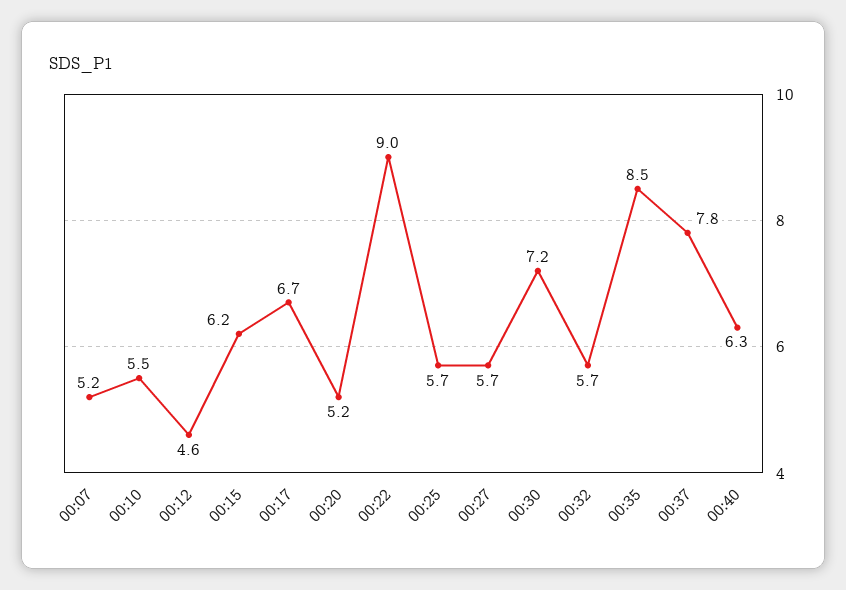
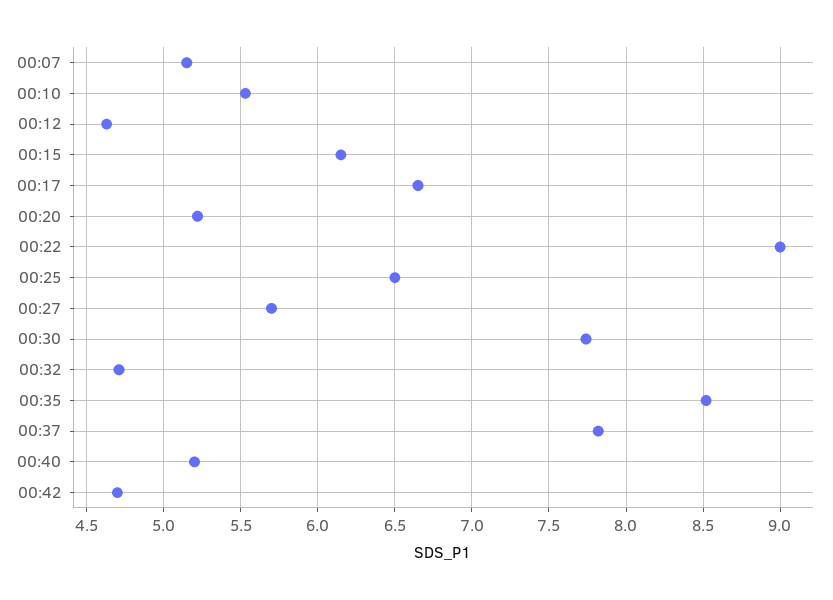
00:25: 5.7 -> 6.5
00:30: 7.2 -> 7.75
00:32: 5.7 -> 4.7
00:40: 6.3 -> 5.2
00:42: none -> 4.7

